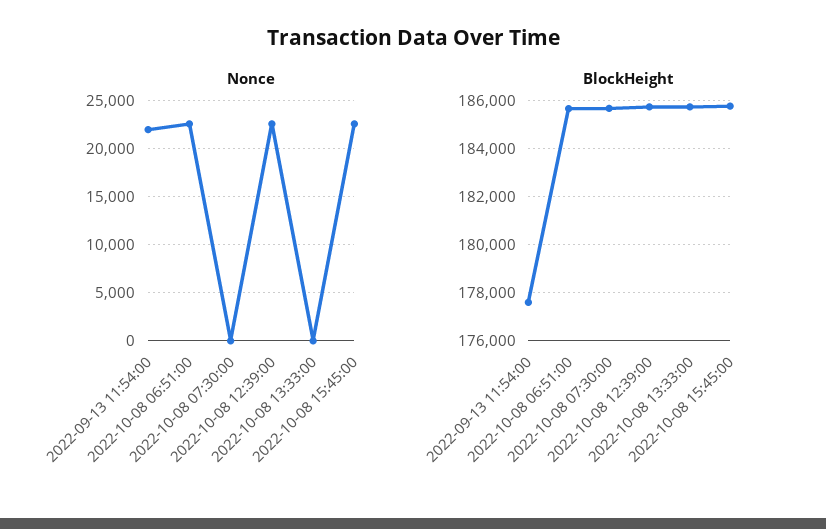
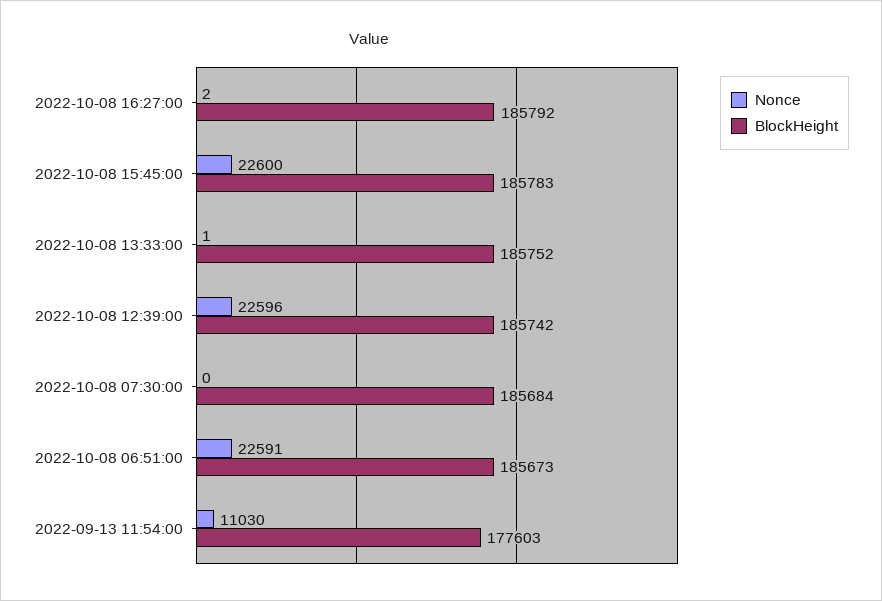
Nonce, 2022-09-13 11:54:00: 22000 -> 11030
Nonce, 2022-10-08 16:27:00: none -> 2
BlockHeight, 2022-10-08 16:27:00: none -> 185792

